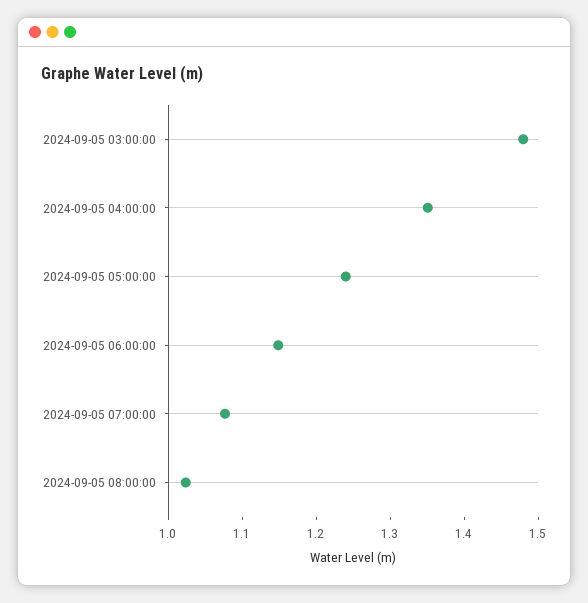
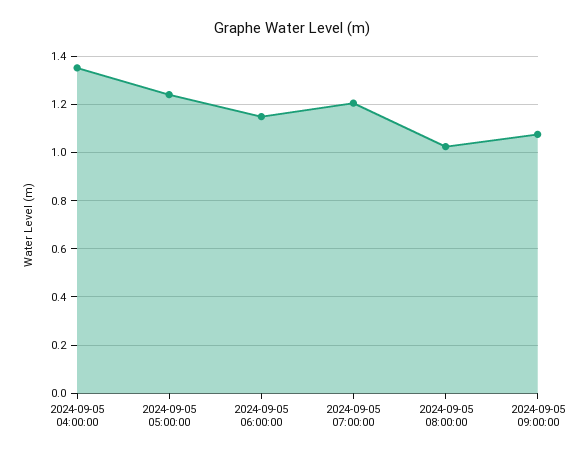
2024-09-05 03:00:00: 1.48 -> none
2024-09-05 07:00:00: 1.08 -> 1.2
2024-09-05 09:00:00: none -> 1.075

